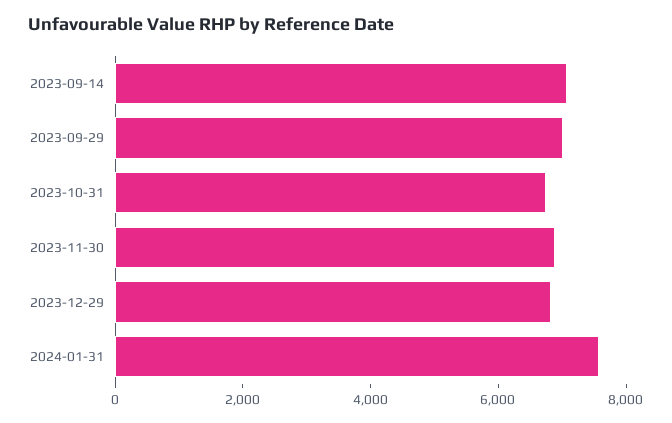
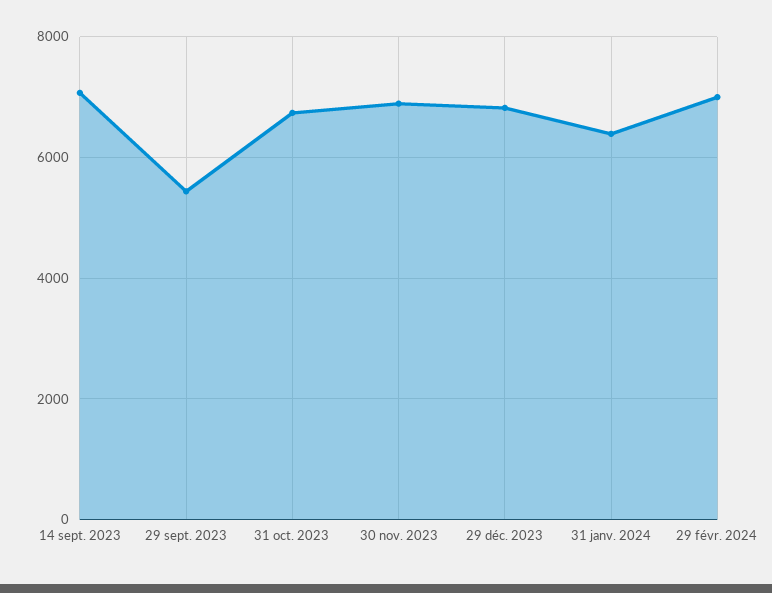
2023-09-29: 7000 -> 5400
2024-01-31: 7500 -> 6400
29 févr. 2024: none -> 7000

